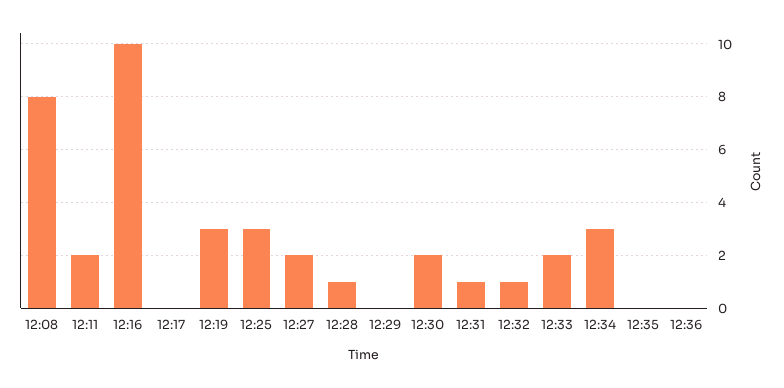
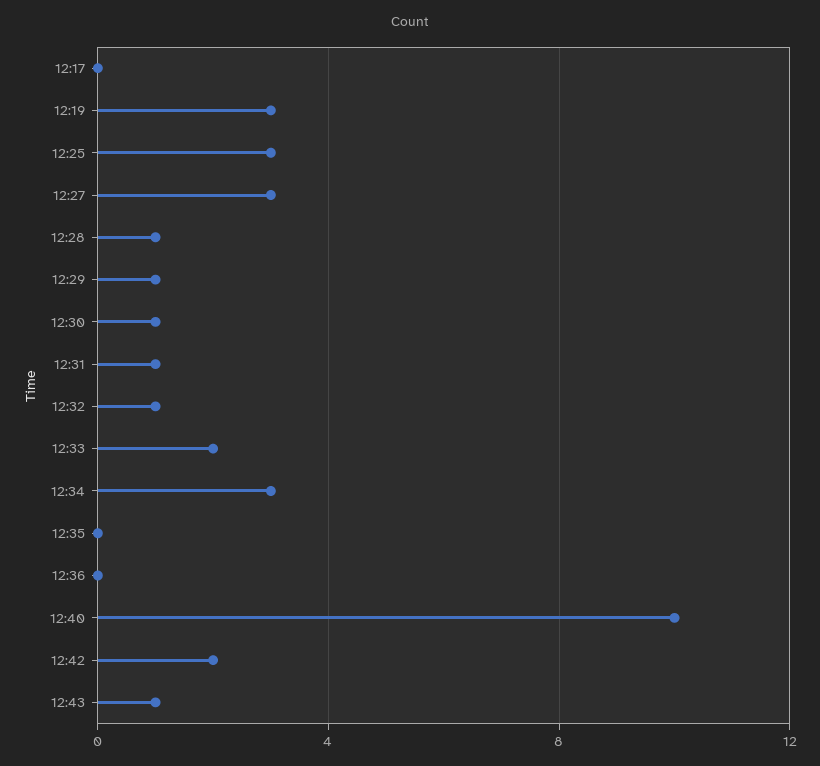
12:08: 8 -> none
12:11: 2 -> none
12:16: 10 -> none
12:27: 2 -> 3
12:29: 0 -> 1
12:30: 2 -> 1
12:40: none -> 10
12:42: none -> 2
12:43: none -> 1

